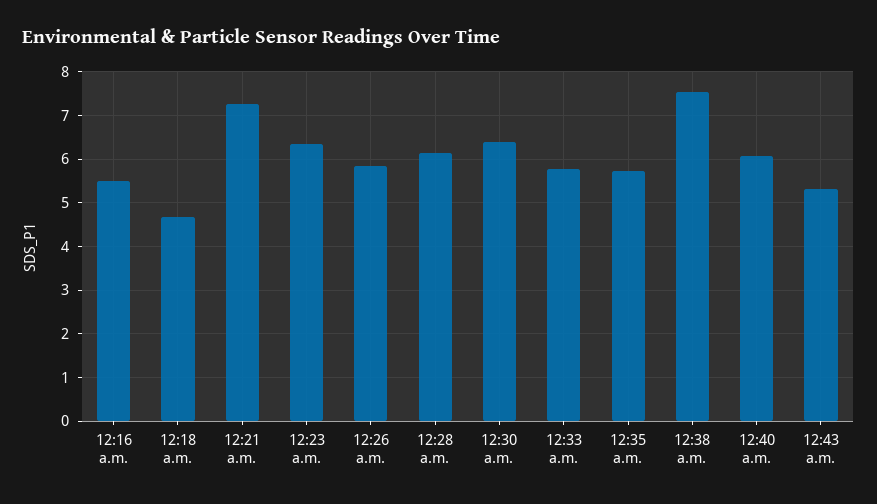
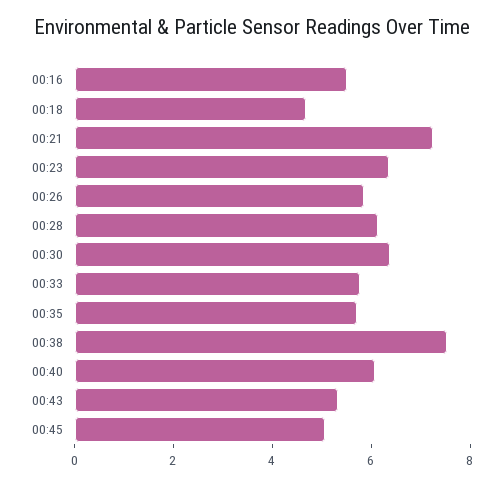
00:45: none -> 5

